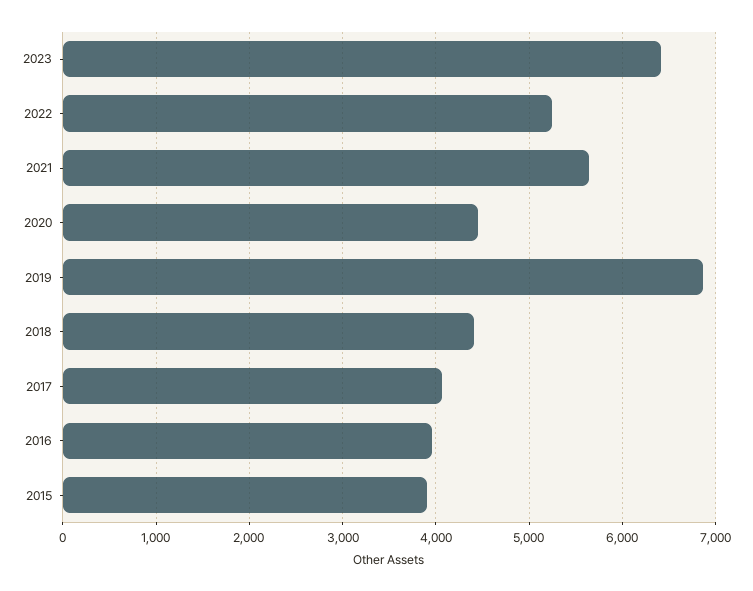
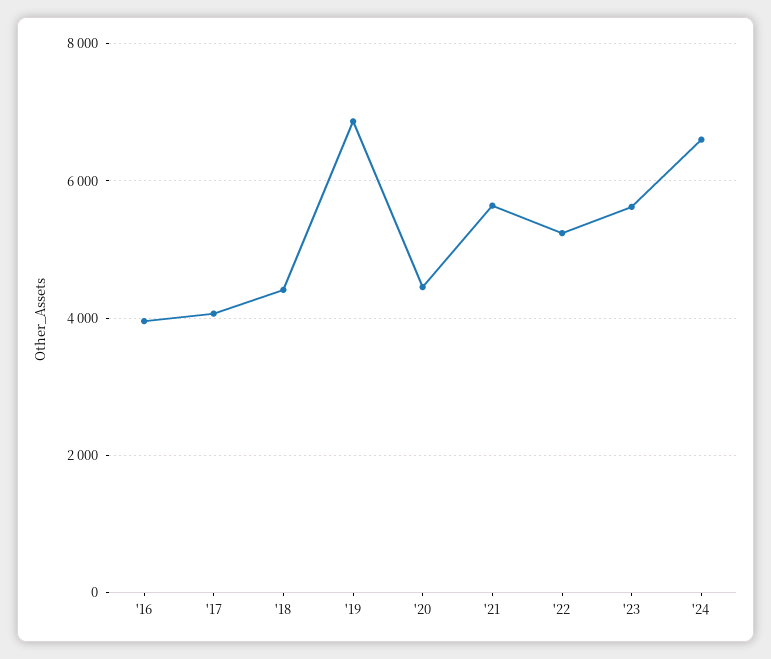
2023: 6400 -> 5600
2015: 3900 -> none
'24: none -> 6600

